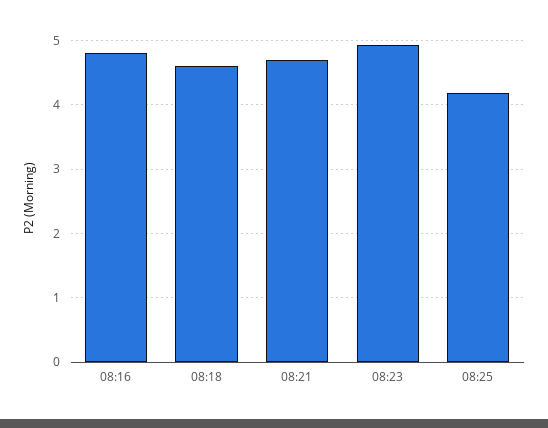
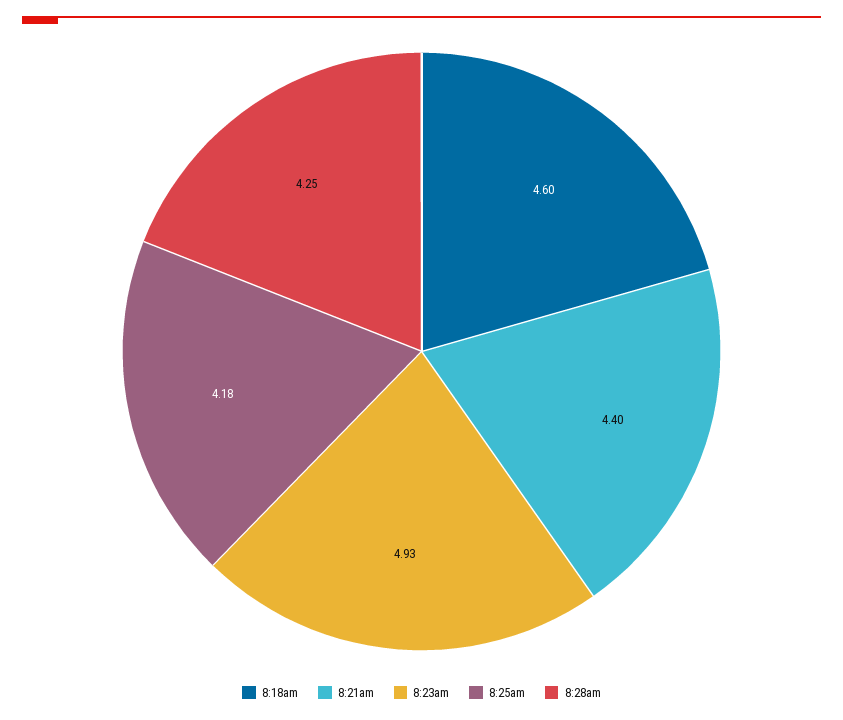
08:16: 4.8 -> none
08:21: 4.7 -> 4.4
8:28am: none -> 4.25

